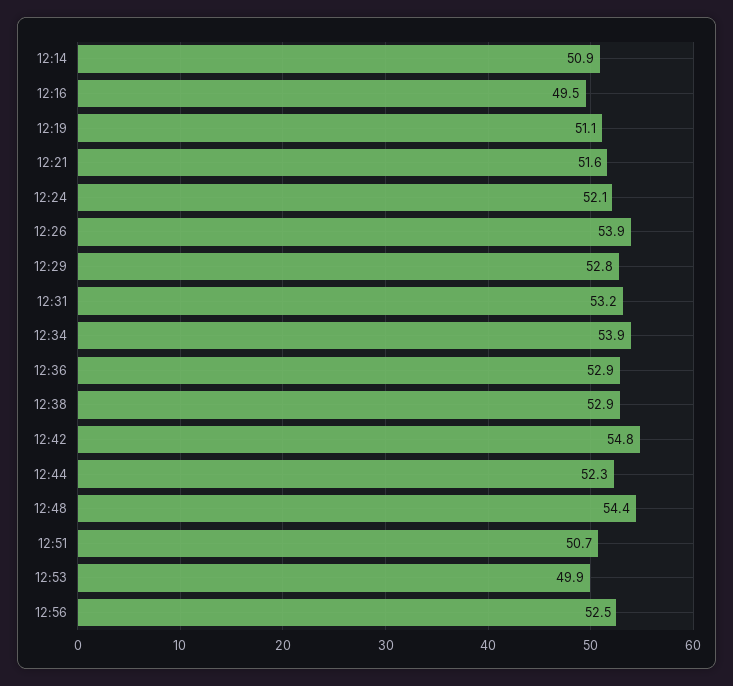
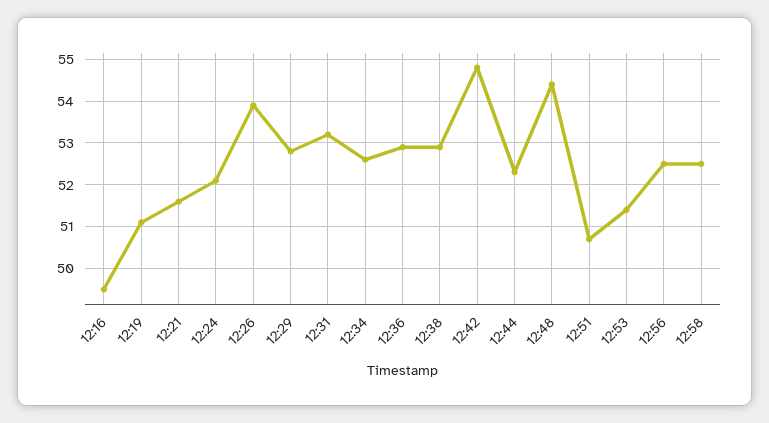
12:14: 50.9 -> none
12:34: 53.9 -> 52.5
12:53: 49.9 -> 51.5
12:58: none -> 52.5

